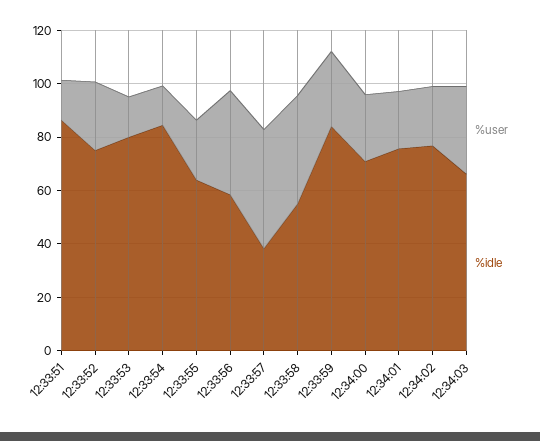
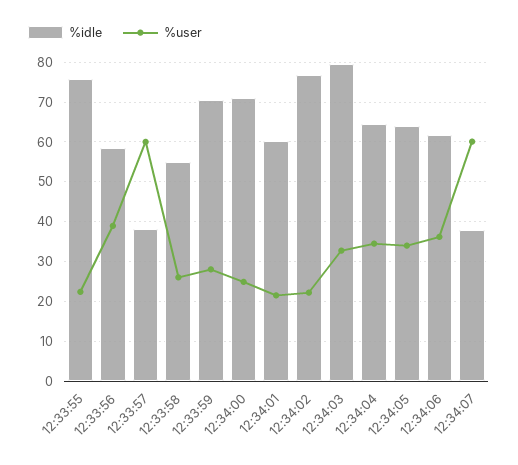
%user, 12:33:51: 15 -> none
%idle, 12:33:51: 85 -> none
%user, 12:33:52: 25 -> none
%idle, 12:33:52: 75 -> none
%user, 12:33:53: 15 -> none
%idle, 12:33:53: 80 -> none
%user, 12:33:54: 15 -> none
%idle, 12:33:54: 85 -> none
%idle, 12:33:55: 65 -> 76
%user, 12:33:57: 45 -> 60
%user, 12:33:58: 40 -> 26
%idle, 12:33:59: 85 -> 70
%idle, 12:34:01: 75 -> 60
%idle, 12:34:03: 65 -> 80
%idle, 12:34:04: none -> 64
%user, 12:34:04: none -> 34
%idle, 12:34:05: none -> 64
%user, 12:34:05: none -> 34
%idle, 12:34:06: none -> 62
%user, 12:34:06: none -> 36
%idle, 12:34:07: none -> 38
%user, 12:34:07: none -> 60

